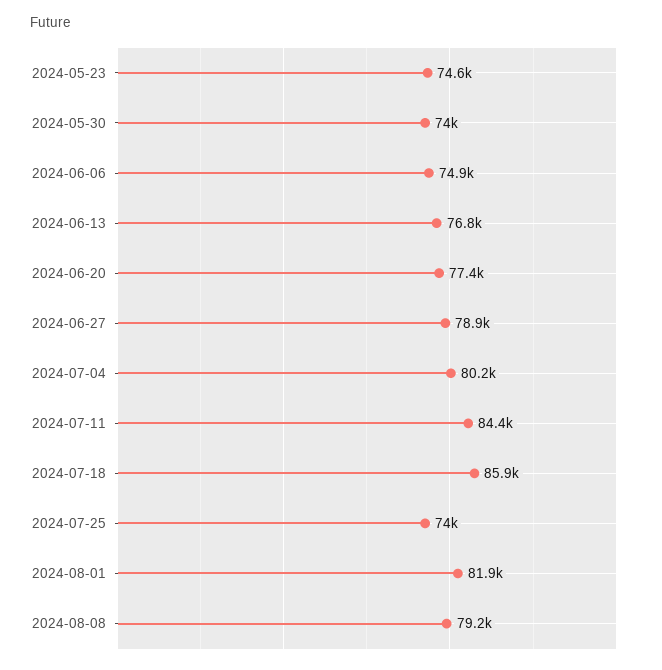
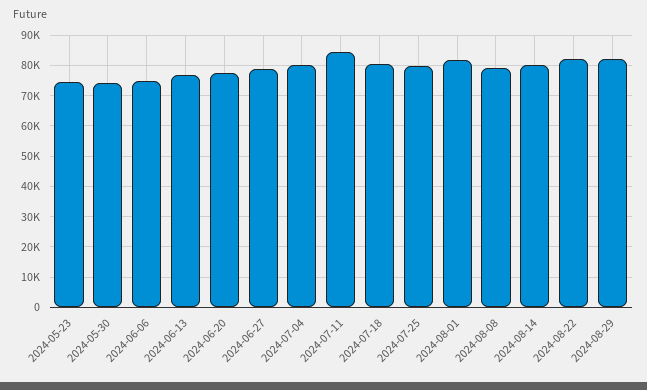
2024-07-18: 85900 -> 80000
2024-07-25: 74000 -> 80000
2024-08-14: none -> 80000
2024-08-22: none -> 82000
2024-08-29: none -> 82000

